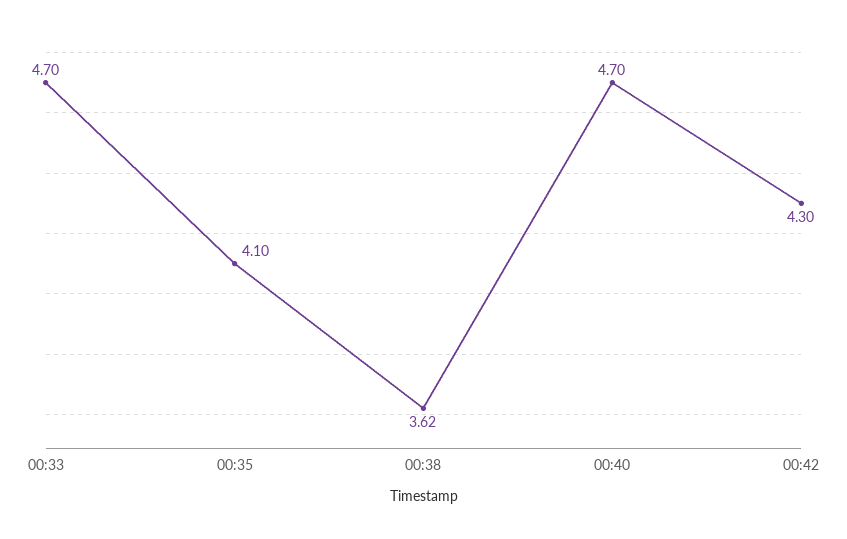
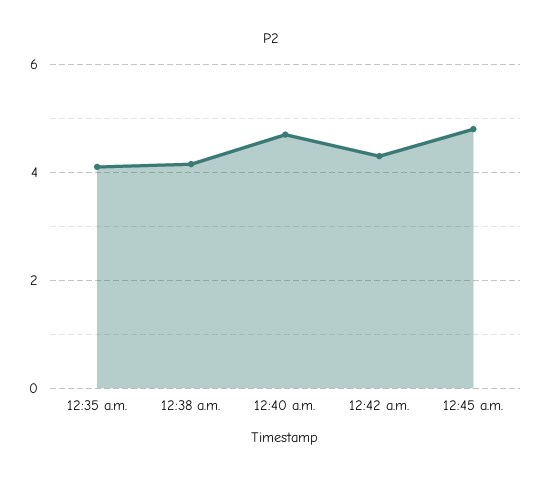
00:33: 4.7 -> none
00:38: 3.62 -> 4.2
12:45 a.m.: none -> 4.8

